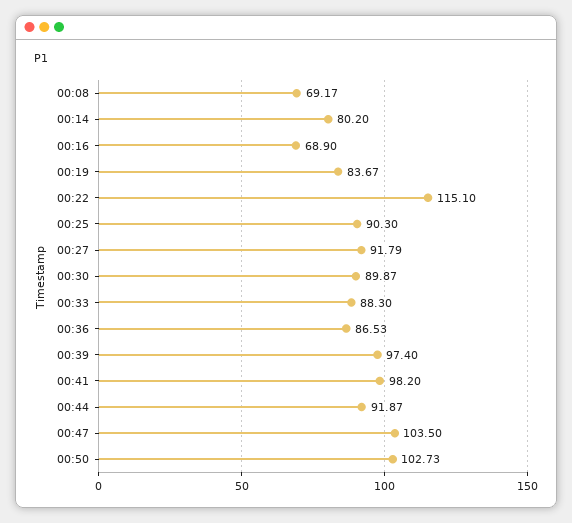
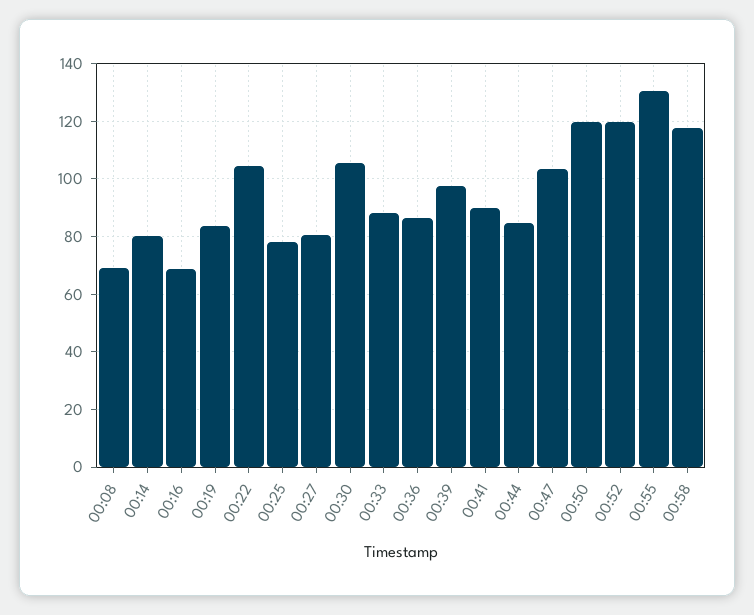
00:22: 115.1 -> 105
00:25: 90.3 -> 77.5
00:27: 91.79 -> 80
00:30: 89.87 -> 105
00:41: 98.2 -> 90
00:44: 91.87 -> 85
00:50: 102.73 -> 120
00:52: none -> 120
00:55: none -> 130
00:58: none -> 117.5

